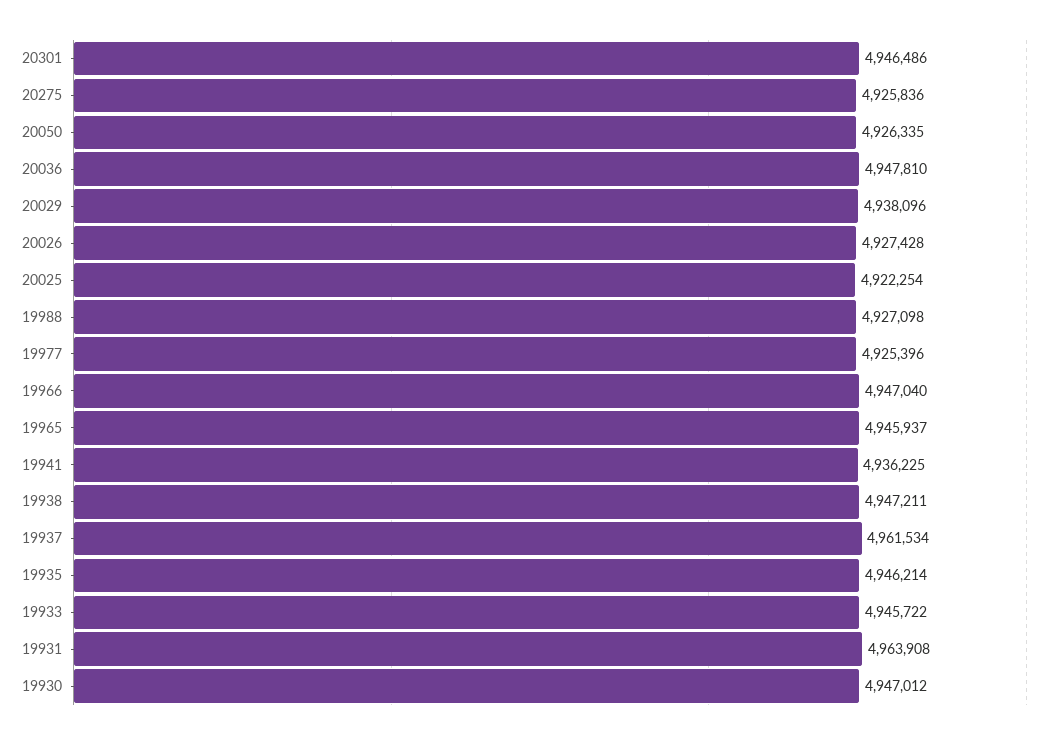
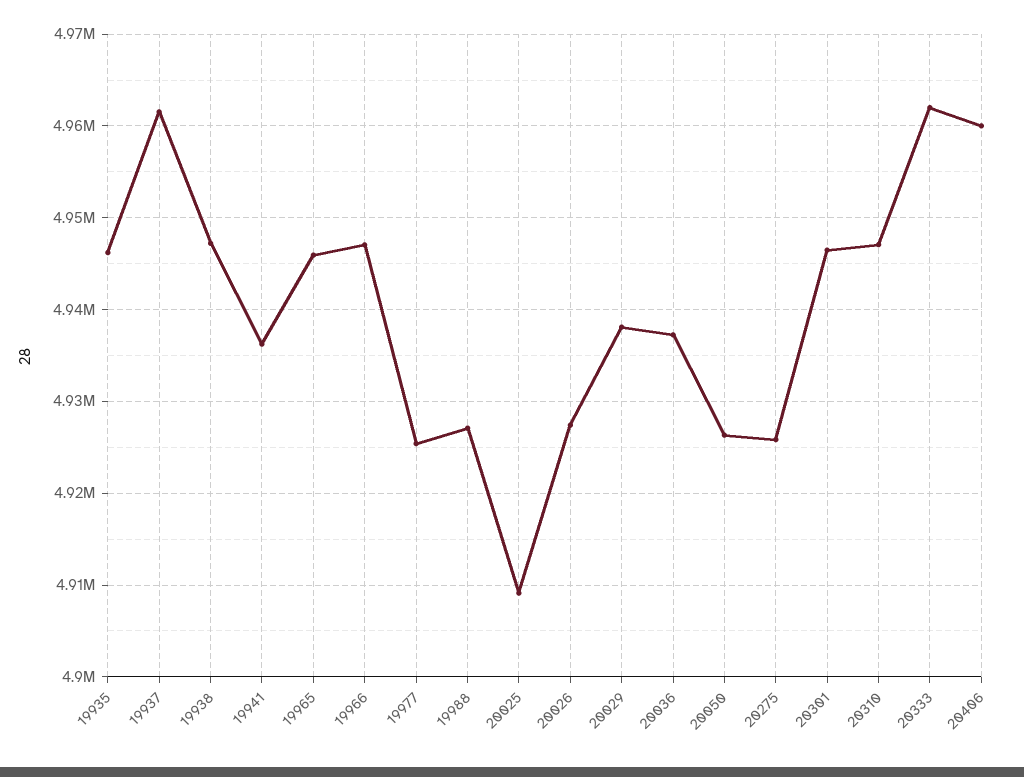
20036: 4947810 -> 4937000
20025: 4922254 -> 4909000
19933: 4945722 -> none
19931: 4963908 -> none
19930: 4947012 -> none
20310: none -> 4947000
20333: none -> 4962000
20406: none -> 4960000

